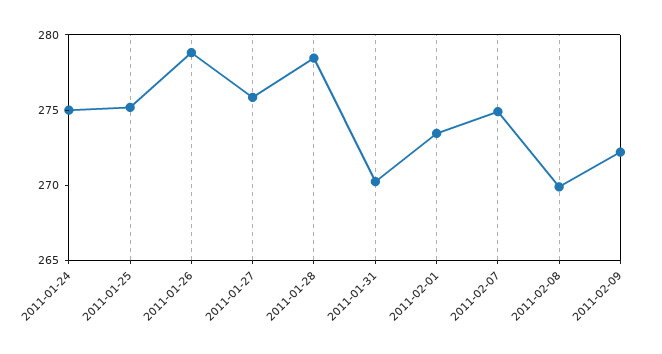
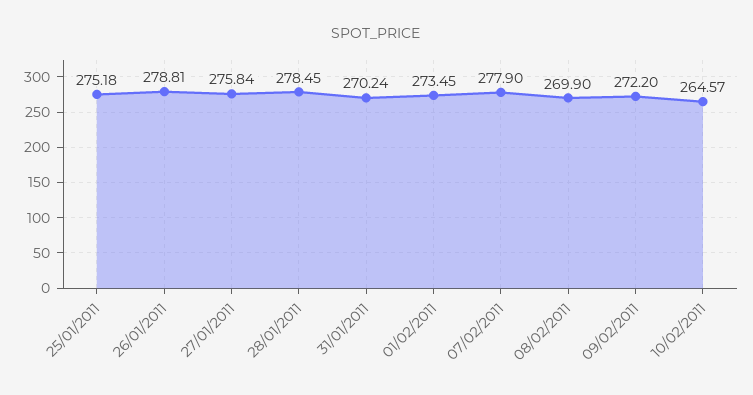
2011-01-24: 275 -> none
2011-02-07: 275 -> 277.9
10/02/2011: none -> 264.57

